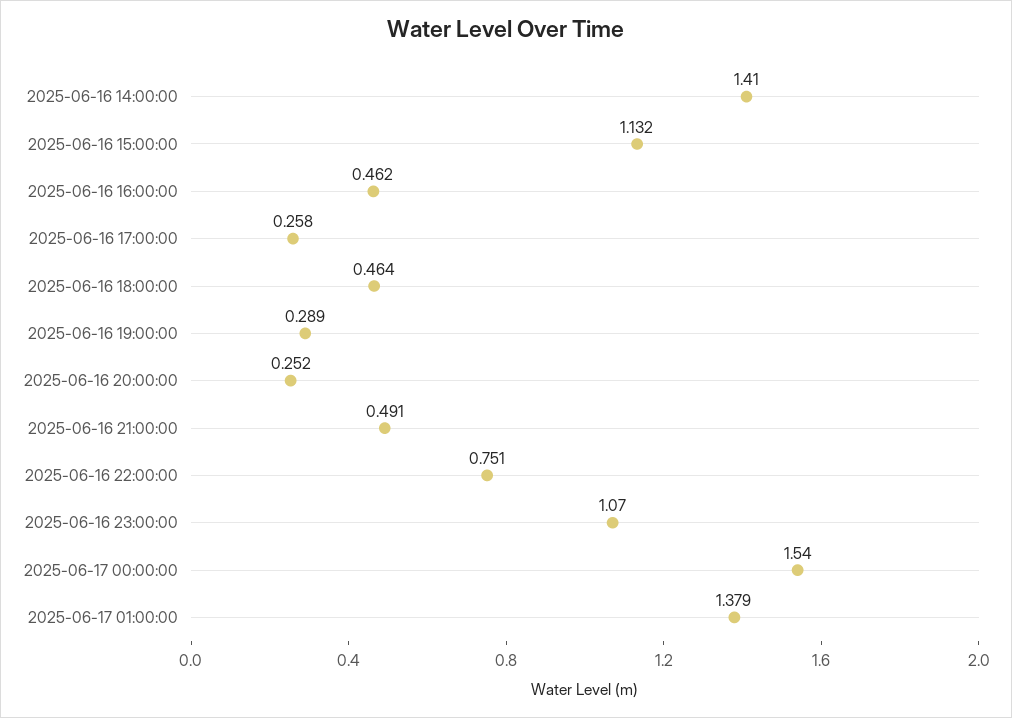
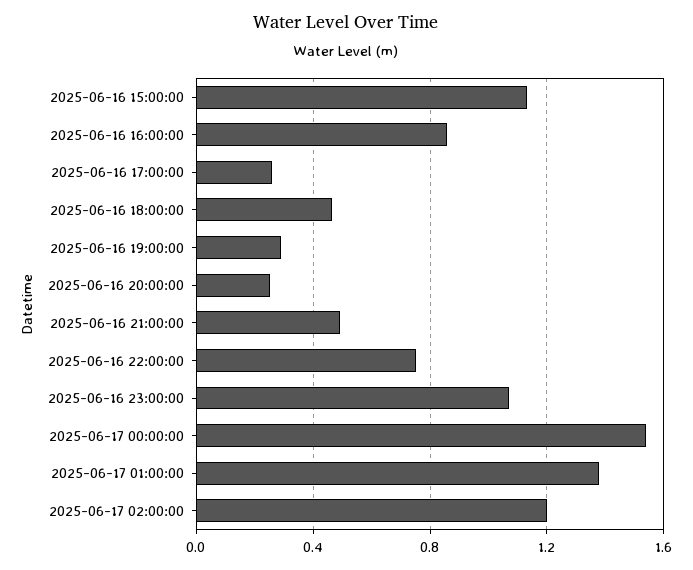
2025-06-16 14:00:00: 1.41 -> none
2025-06-16 16:00:00: 0.462 -> 0.85
2025-06-17 02:00:00: none -> 1.2

